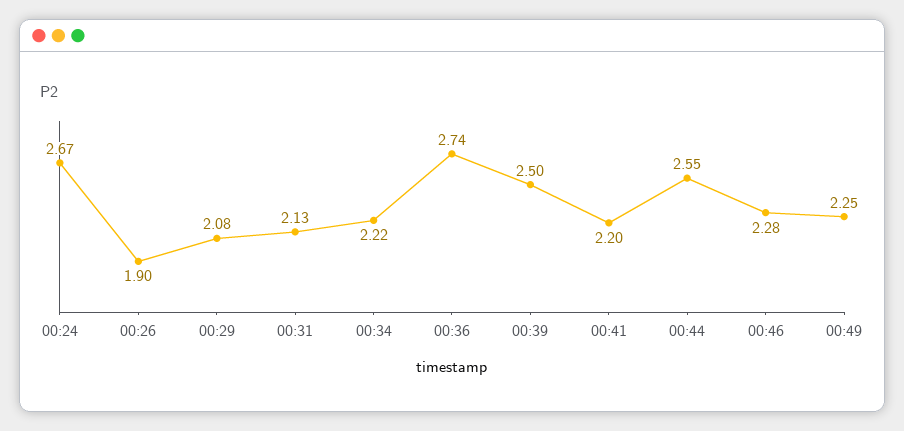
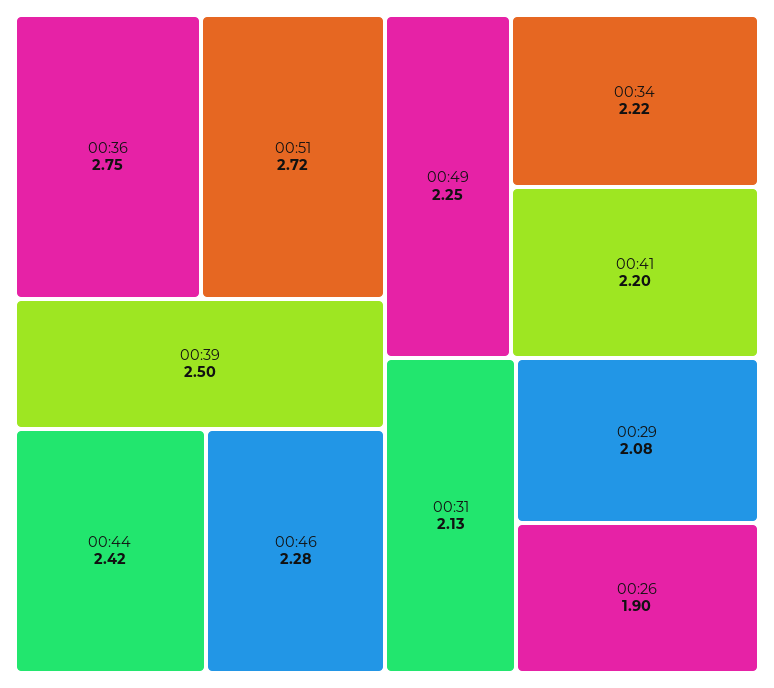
00:24: 2.67 -> none
00:36: 2.74 -> 2.75
00:44: 2.55 -> 2.42
00:51: none -> 2.72

